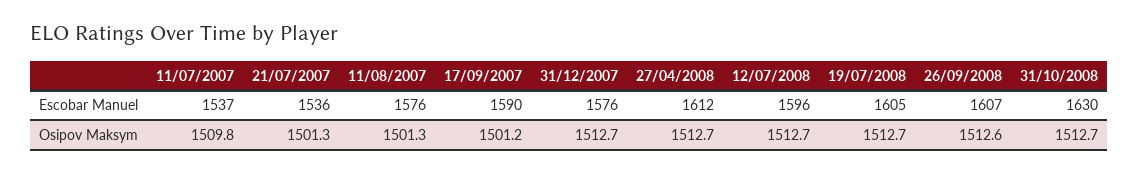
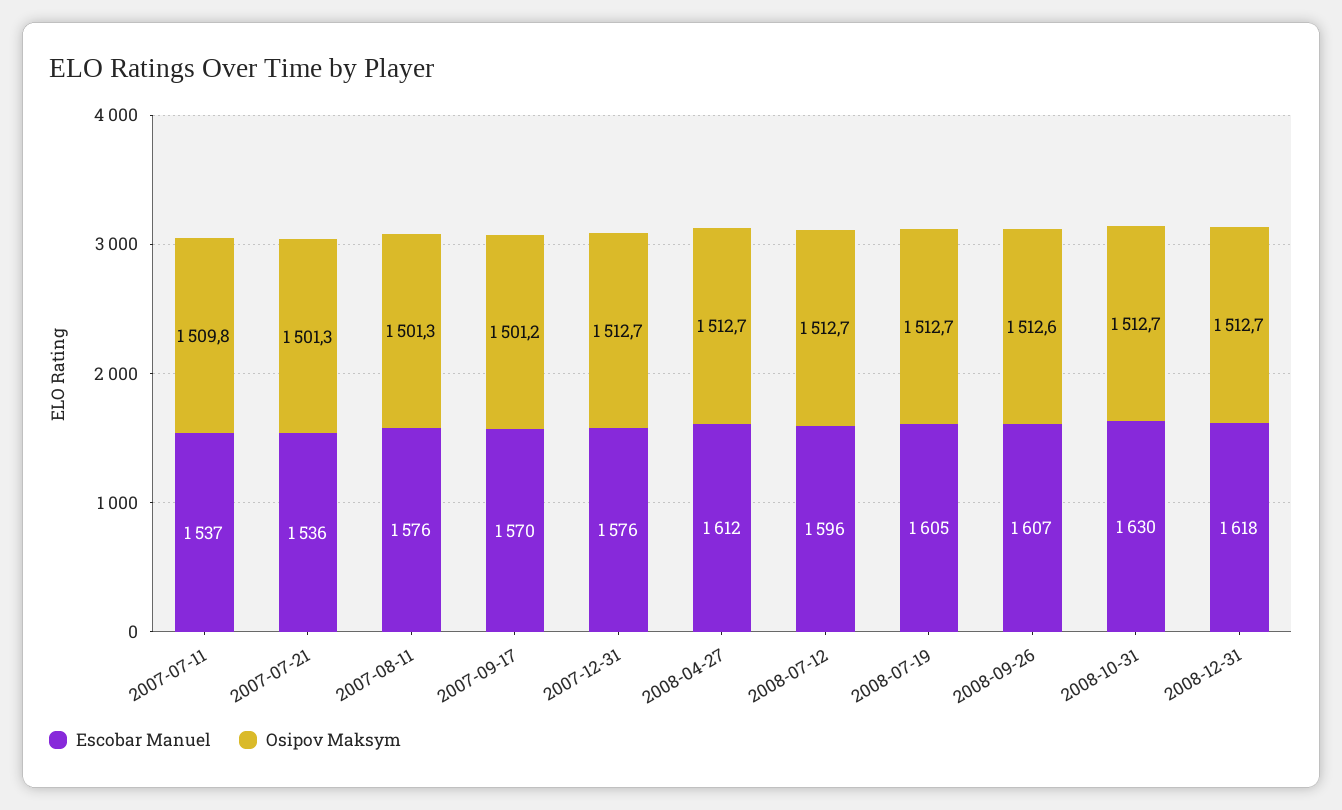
Escobar Manuel, 17/09/2007: 1590 -> 1570
Escobar Manuel, 2008-12-31: none -> 1618
Osipov Maksym, 2008-12-31: none -> 1512.7

